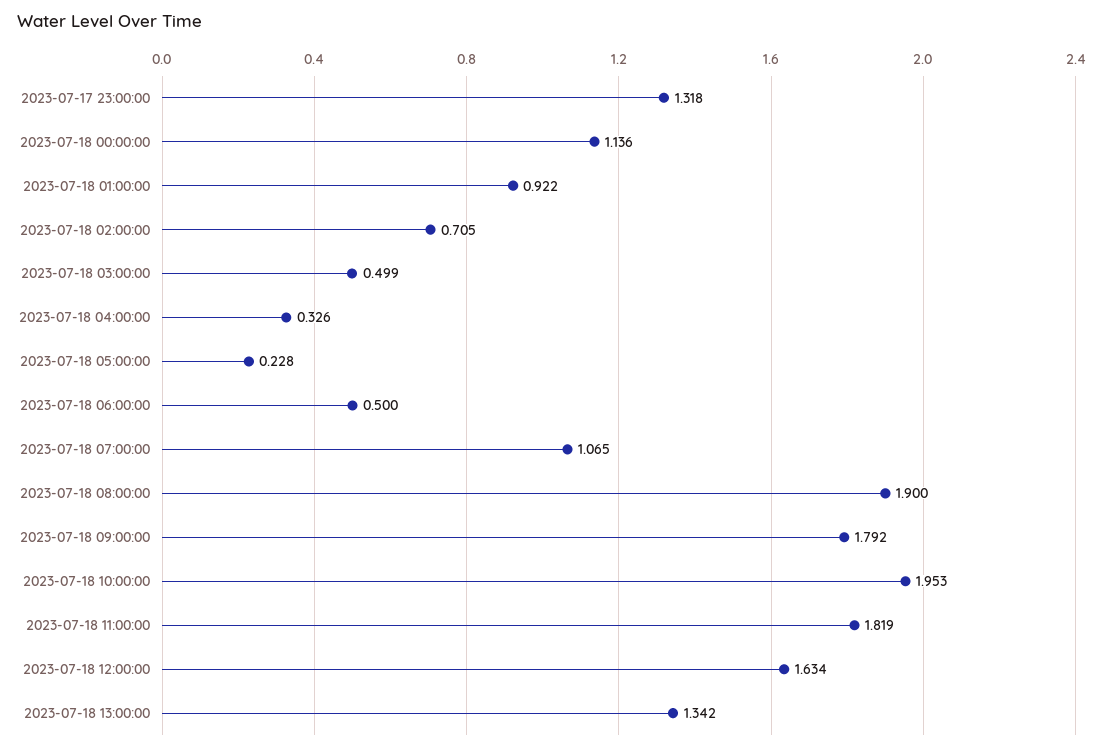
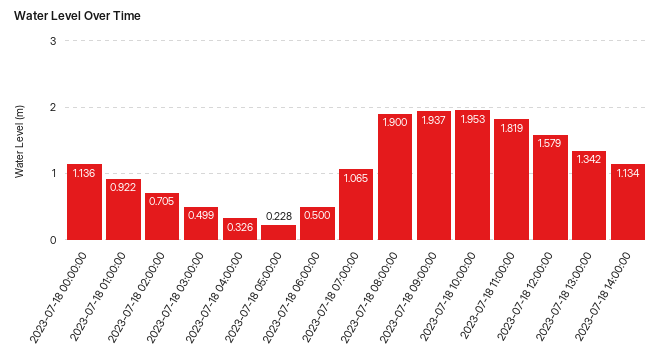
2023-07-17 23:00:00: 1.318 -> none
2023-07-18 09:00:00: 1.792 -> 1.937
2023-07-18 12:00:00: 1.634 -> 1.579
2023-07-18 14:00:00: none -> 1.134

